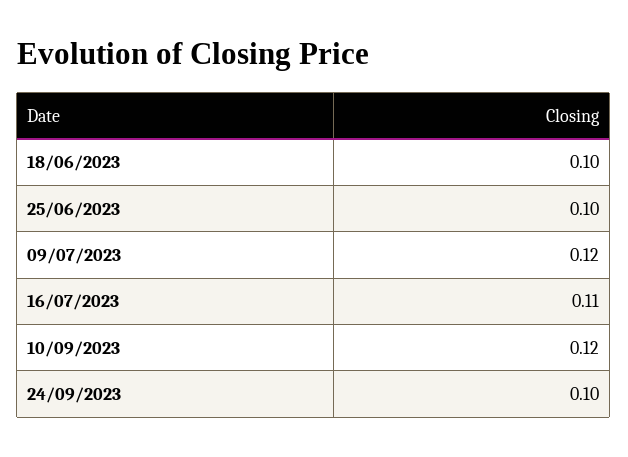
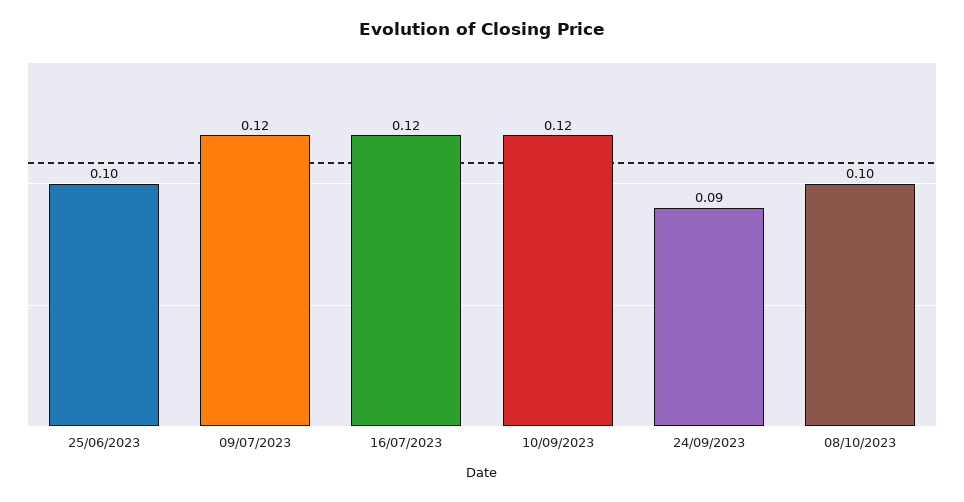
18/06/2023: 0.1 -> none
16/07/2023: 0.11 -> 0.12
24/09/2023: 0.1 -> 0.09
08/10/2023: none -> 0.1

